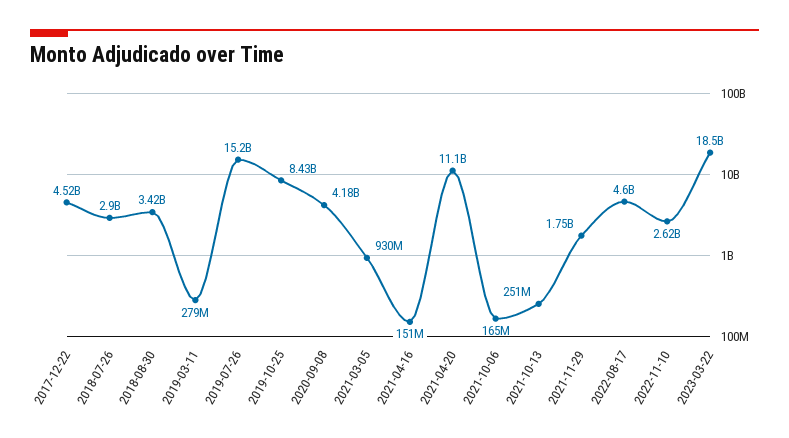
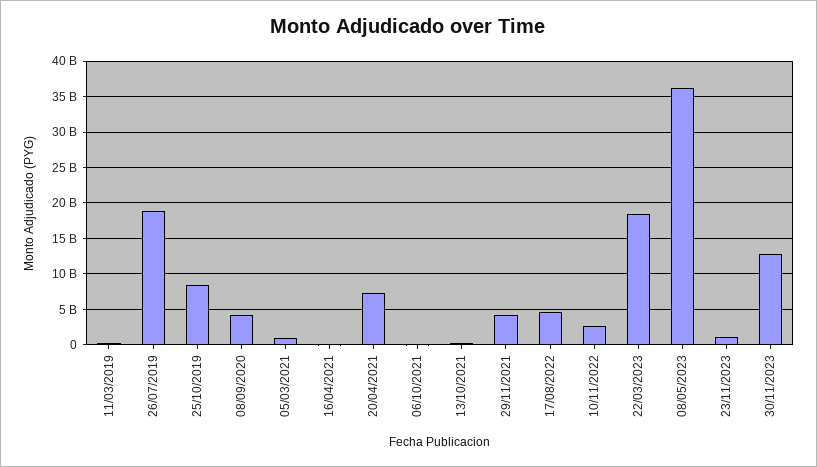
2017-12-22: 4520000000 -> none
2018-07-26: 2900000000 -> none
2018-08-30: 3420000000 -> none
2019-07-26: 15200000000 -> 19000000000
2021-04-20: 11100000000 -> 7000000000
2021-11-29: 1750000000 -> 4000000000
08/05/2023: none -> 36000000000
23/11/2023: none -> 1000000000
30/11/2023: none -> 13000000000

